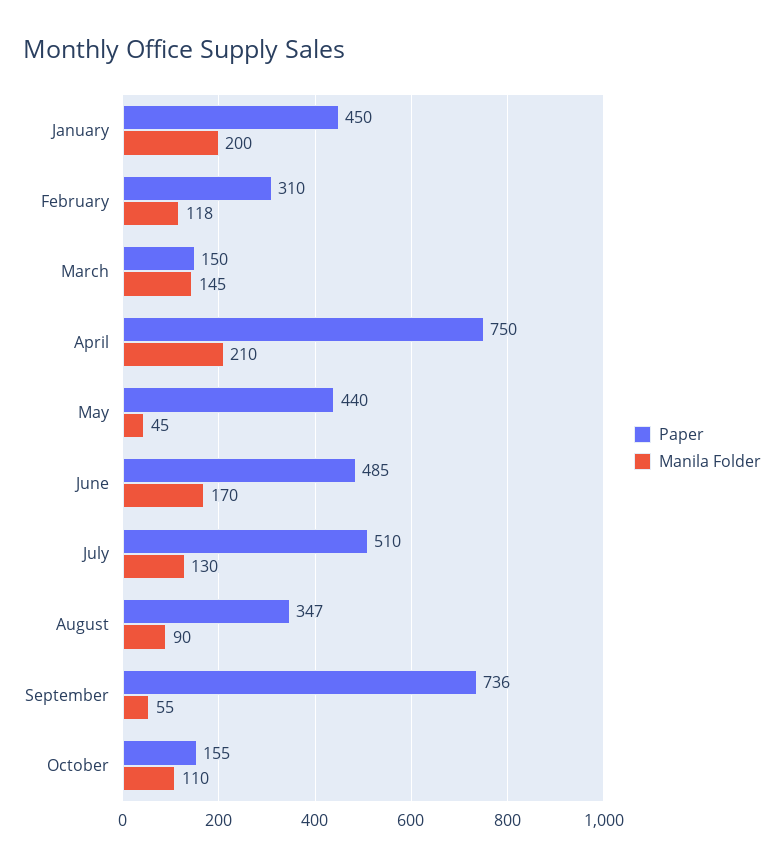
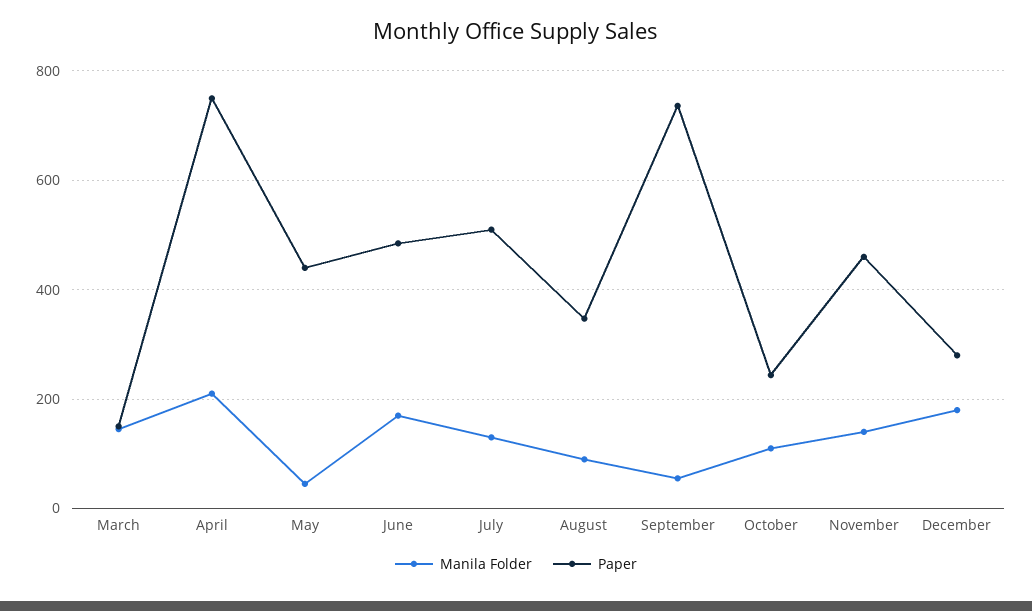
Paper, January: 450 -> none
Manila Folder, January: 200 -> none
Paper, February: 310 -> none
Manila Folder, February: 118 -> none
Paper, October: 155 -> 240
Manila Folder, November: none -> 140
Paper, November: none -> 460
Manila Folder, December: none -> 180
Paper, December: none -> 280

